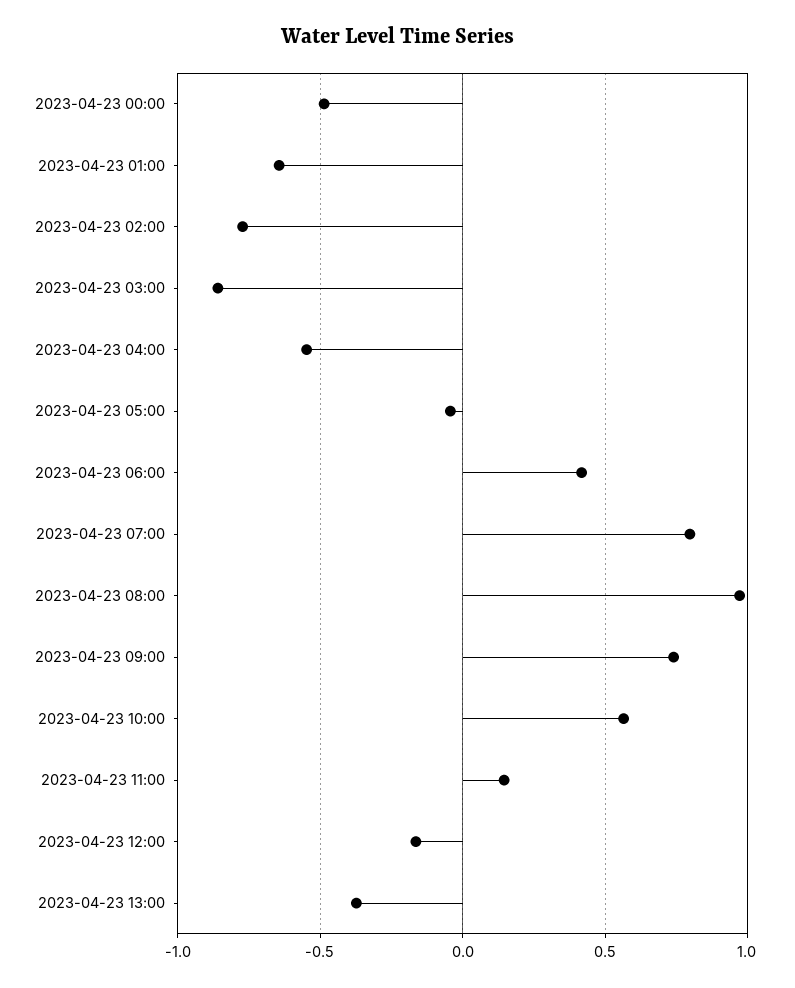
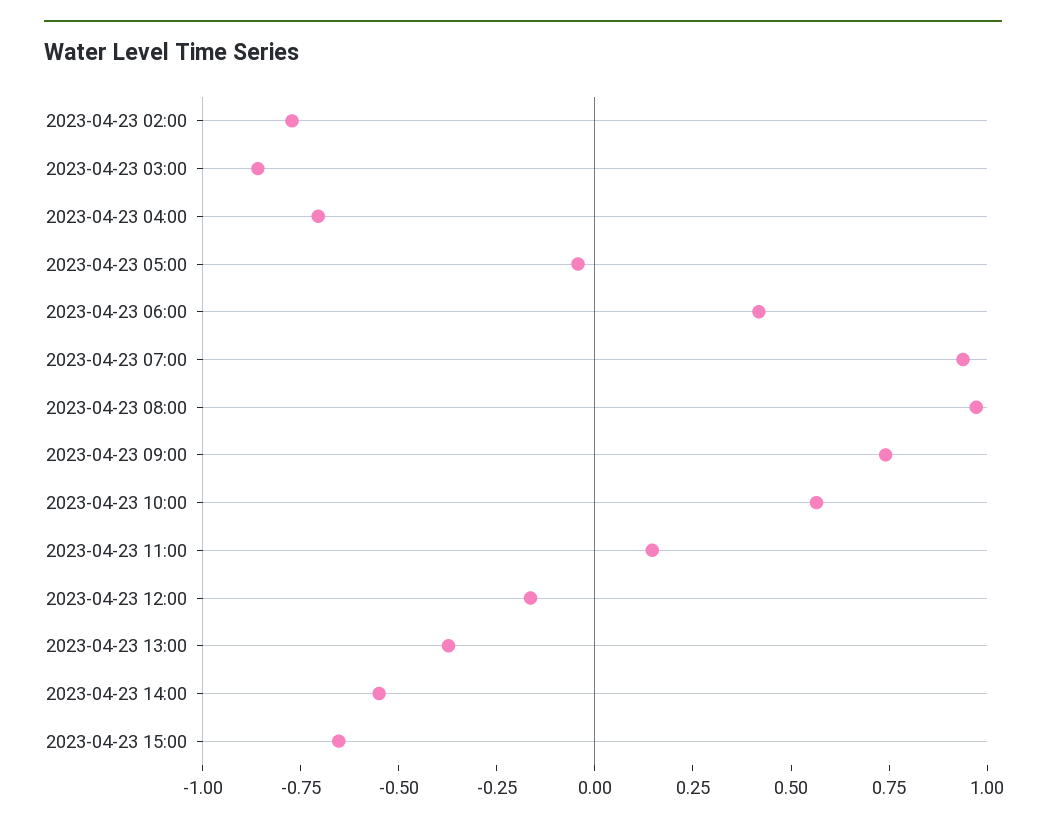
2023-04-23 00:00: -0.5 -> none
2023-04-23 01:00: -0.65 -> none
2023-04-23 04:00: -0.55 -> -0.7
2023-04-23 07:00: 0.8 -> 0.95
2023-04-23 14:00: none -> -0.55
2023-04-23 15:00: none -> -0.65

